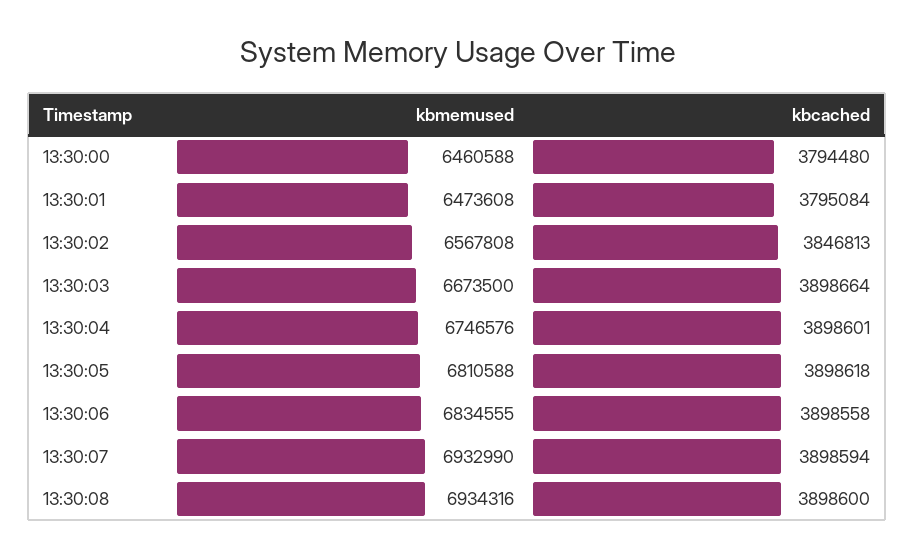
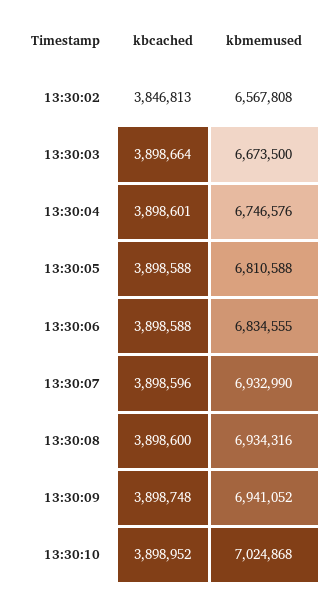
kbmemused, 13:30:00: 6460588 -> none
kbcached, 13:30:00: 3794480 -> none
kbmemused, 13:30:01: 6473608 -> none
kbcached, 13:30:01: 3795084 -> none
kbcached, 13:30:05: 3898618 -> 3898588
kbcached, 13:30:06: 3898558 -> 3898588
kbcached, 13:30:07: 3898594 -> 3898596
kbcached, 13:30:09: none -> 3898748
kbmemused, 13:30:09: none -> 6941052
kbcached, 13:30:10: none -> 3898952
kbmemused, 13:30:10: none -> 7024868

